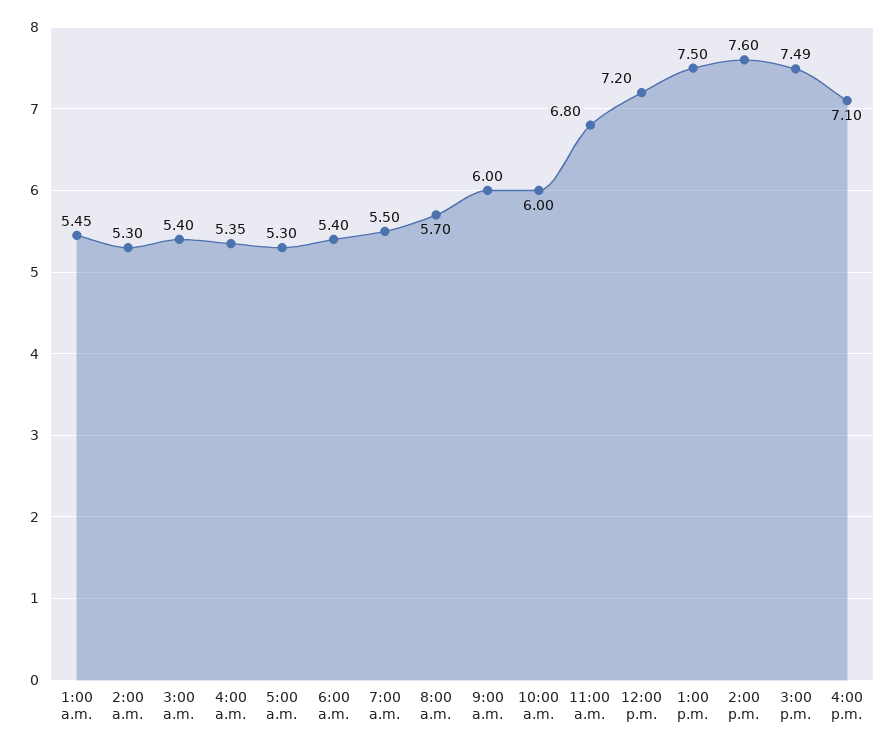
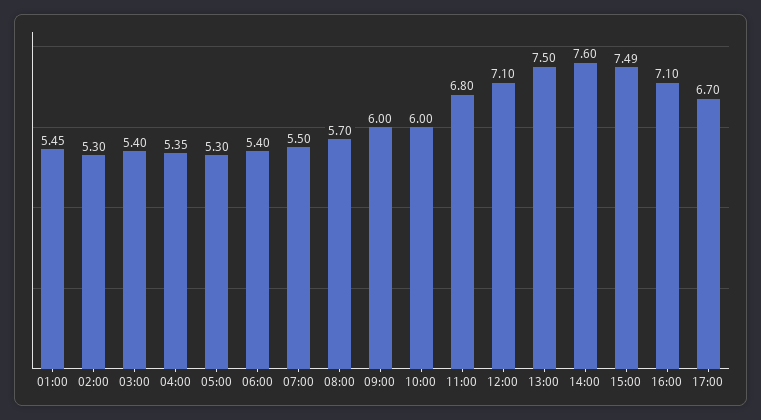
12:00 p.m.: 7.2 -> 7.1
17:00: none -> 6.7

